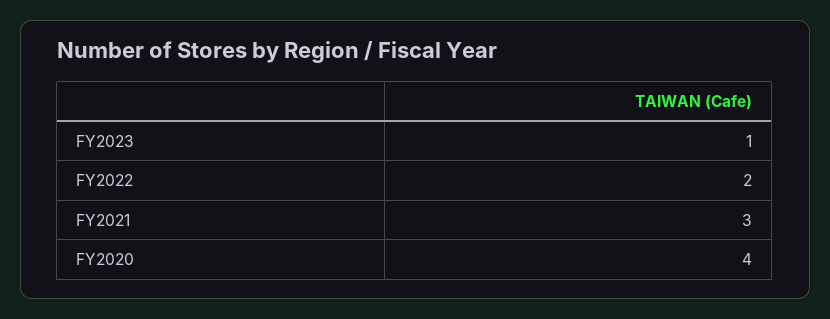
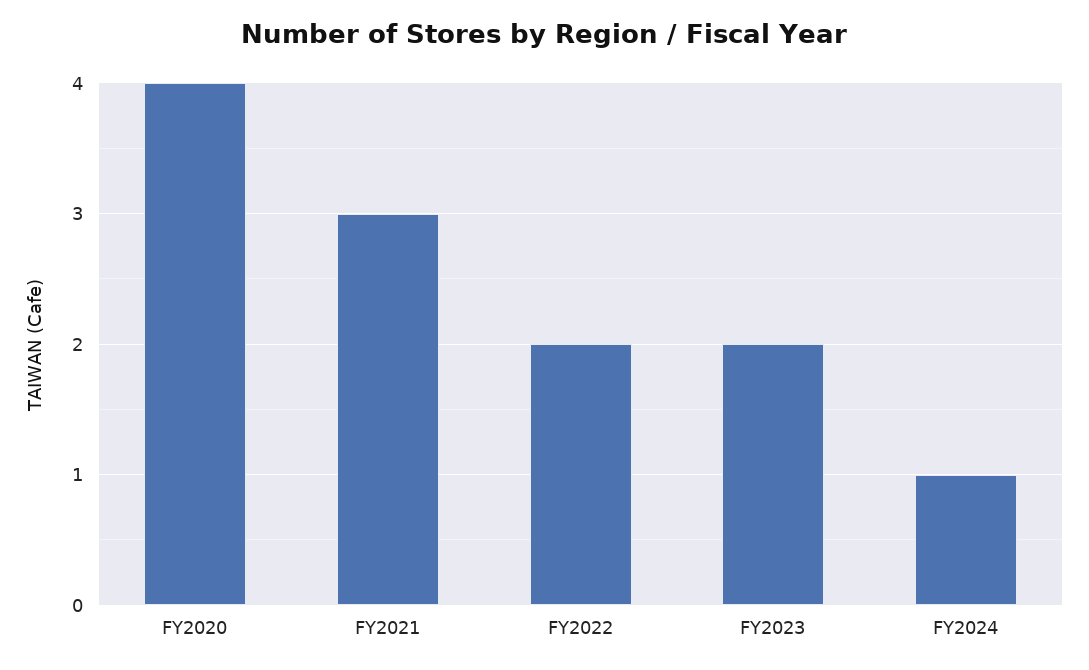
FY2023: 1 -> 2
FY2024: none -> 1

